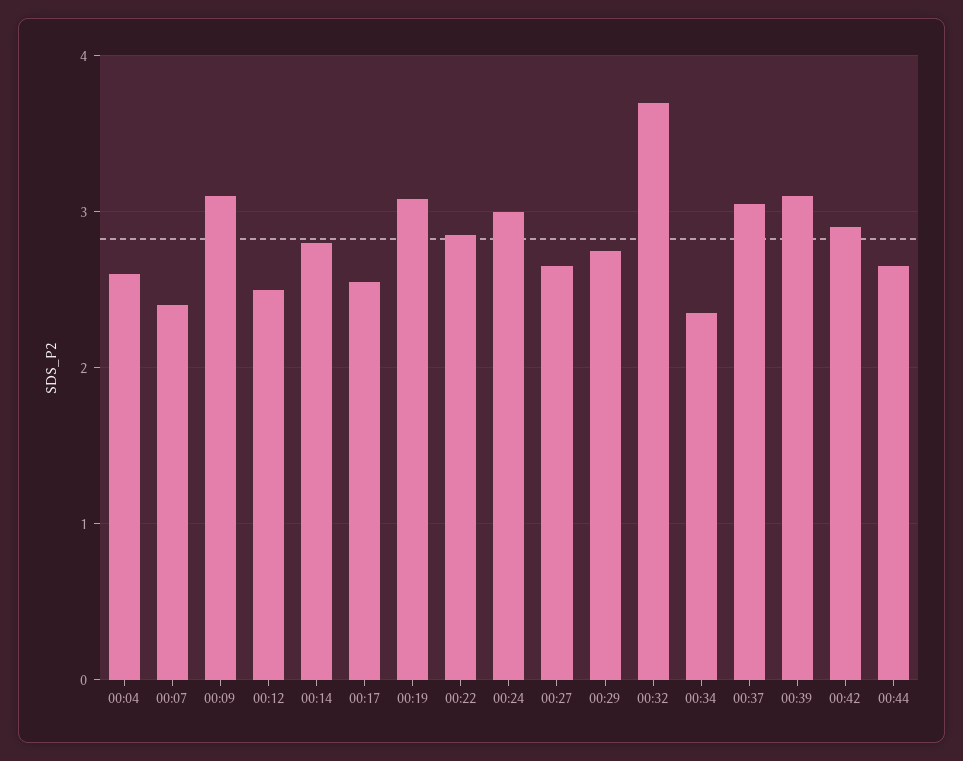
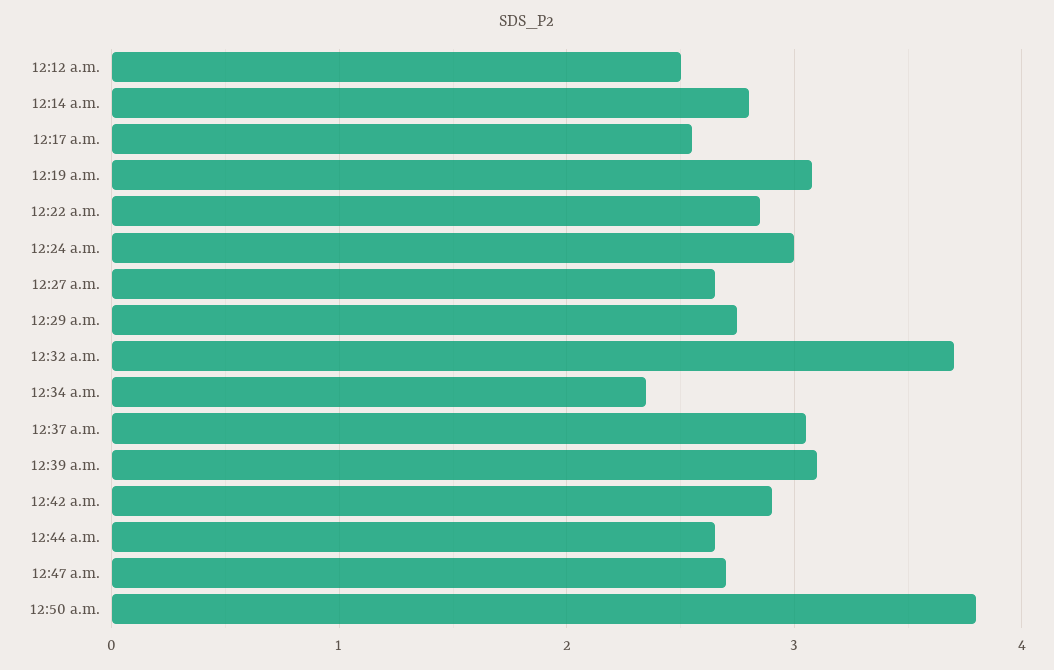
00:04: 2.6 -> none
00:07: 2.4 -> none
00:09: 3.1 -> none
12:47 a.m.: none -> 2.7
12:50 a.m.: none -> 3.8

